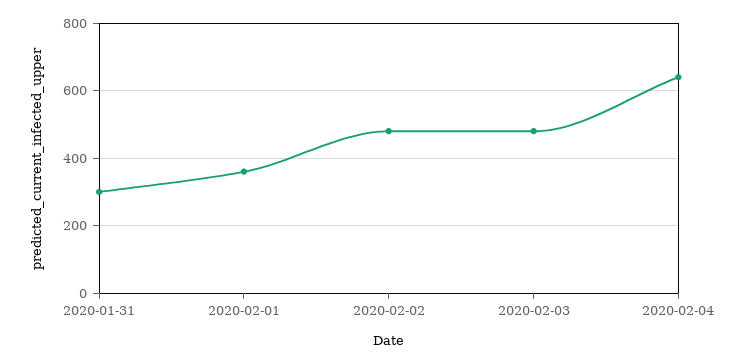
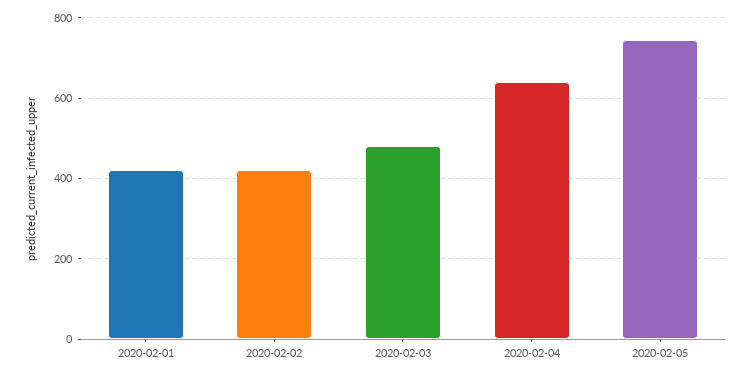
2020-01-31: 300 -> none
2020-02-01: 360 -> 420
2020-02-02: 480 -> 420
2020-02-05: none -> 740

